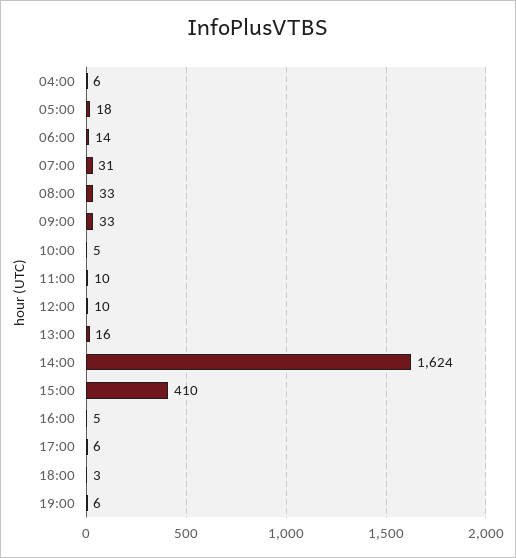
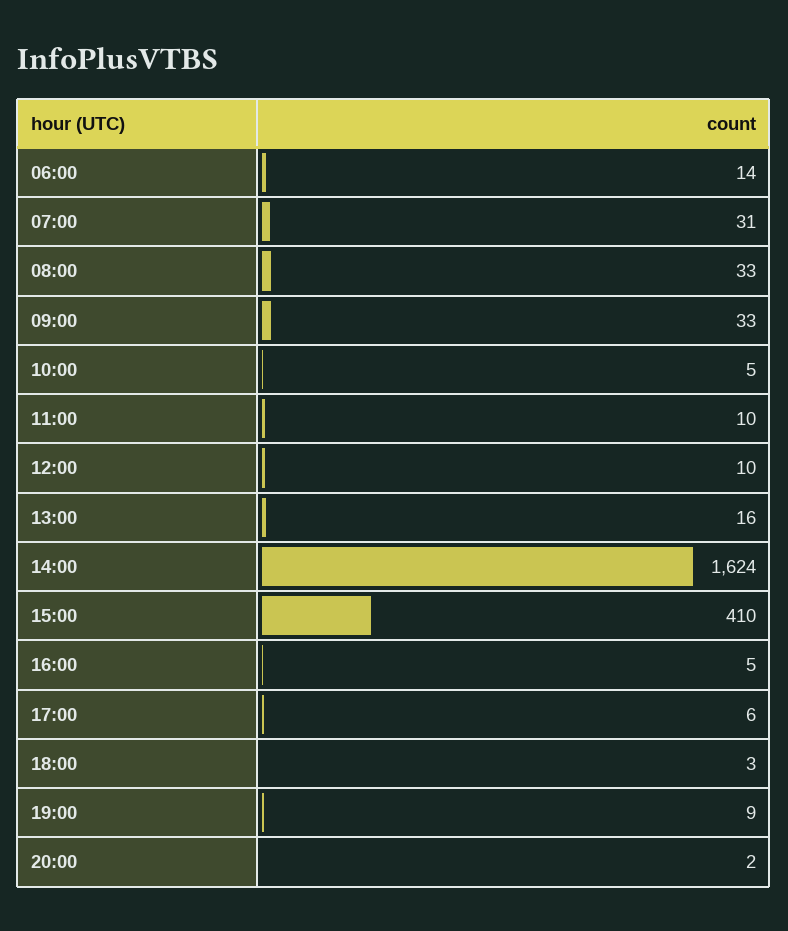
04:00: 6 -> none
05:00: 18 -> none
19:00: 6 -> 9
20:00: none -> 2

